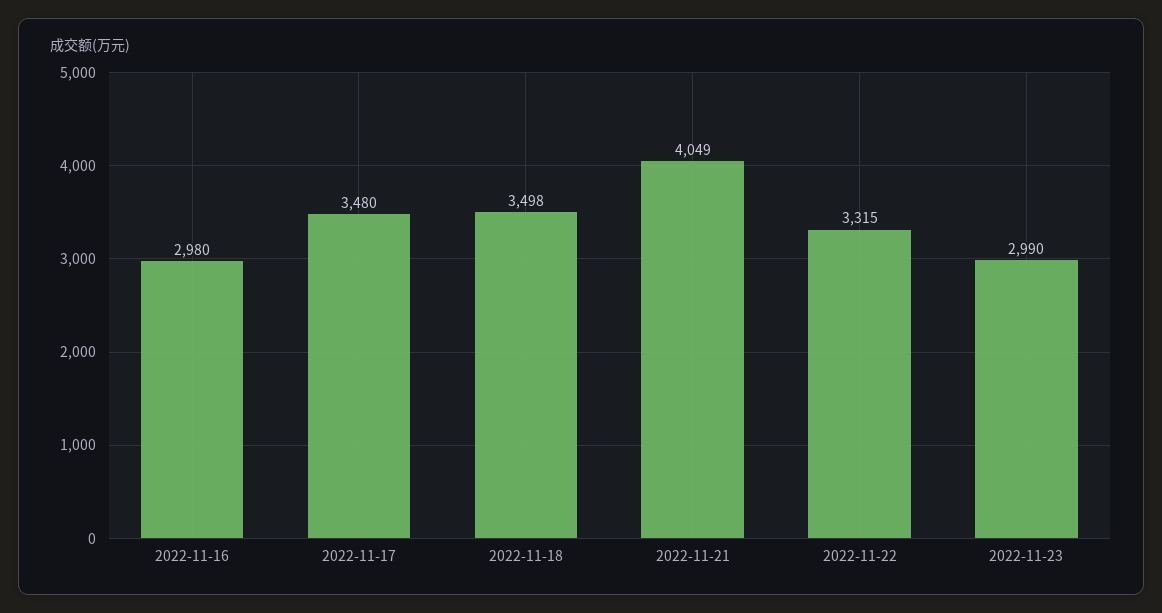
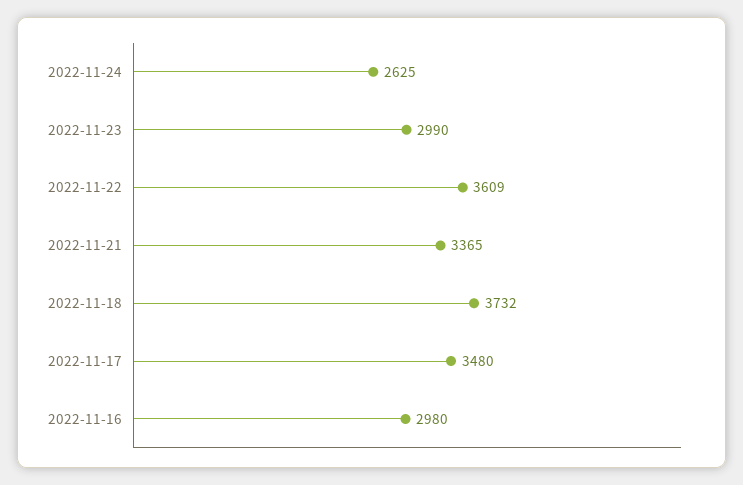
2022-11-18: 3498 -> 3732
2022-11-21: 4049 -> 3365
2022-11-22: 3315 -> 3609
2022-11-24: none -> 2625

